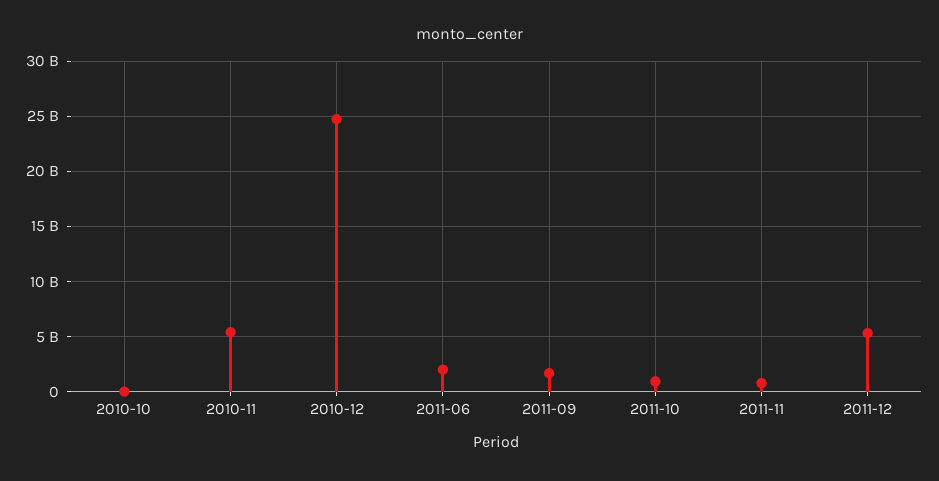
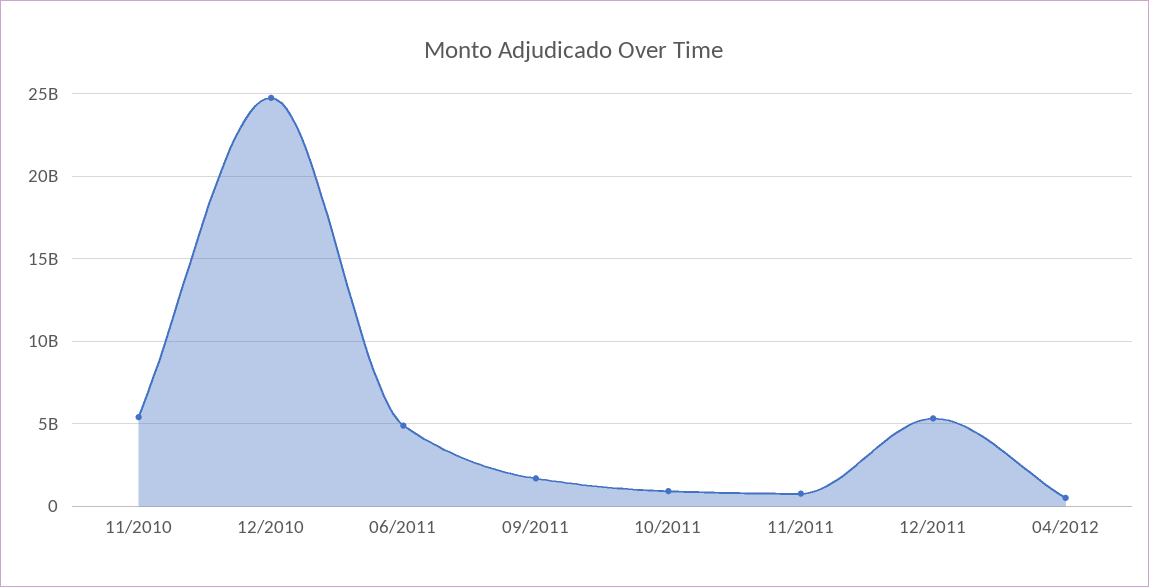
2010-10: 0 -> none
2011-06: 2000000000 -> 5000000000
04/2012: none -> 500000000

